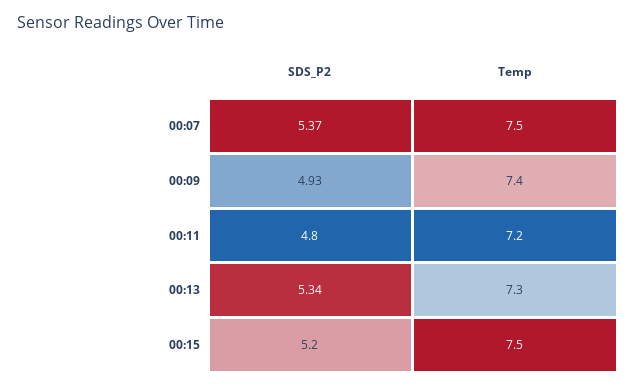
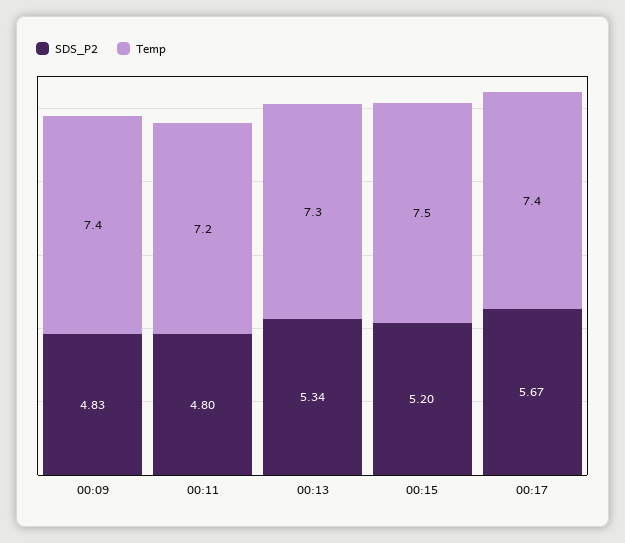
SDS_P2, 00:07: 5.37 -> none
Temp, 00:07: 7.5 -> none
SDS_P2, 00:09: 4.93 -> 4.83
SDS_P2, 00:17: none -> 5.67
Temp, 00:17: none -> 7.4

